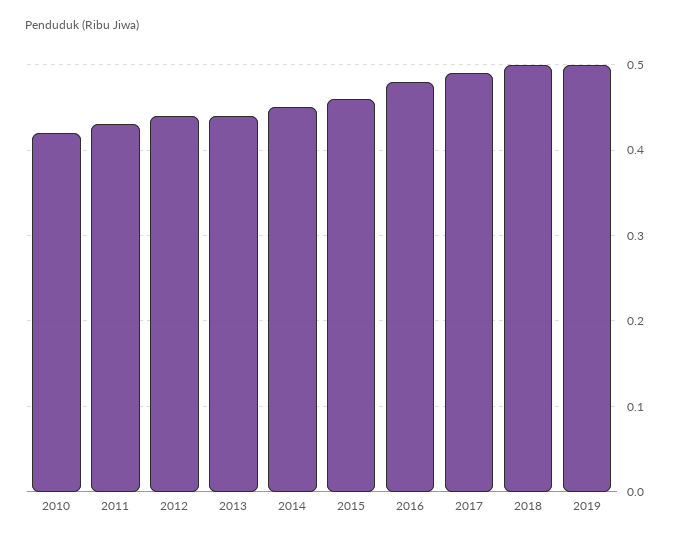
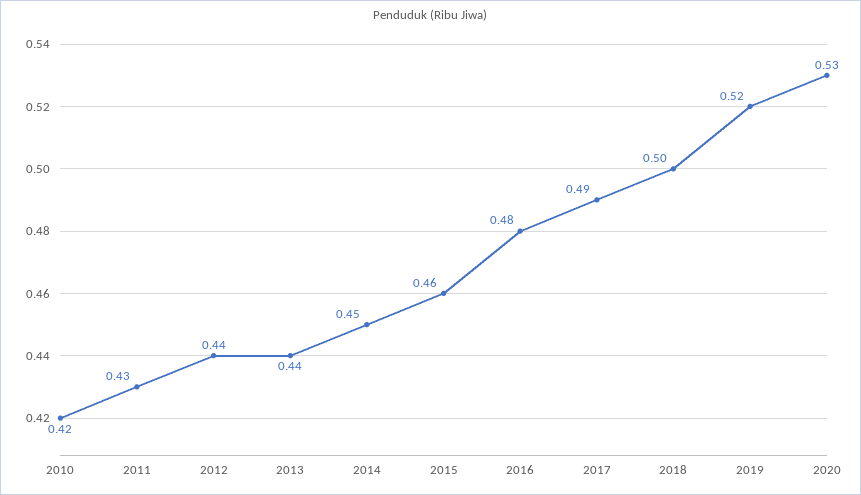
2019: 0.5 -> 0.52
2020: none -> 0.53

